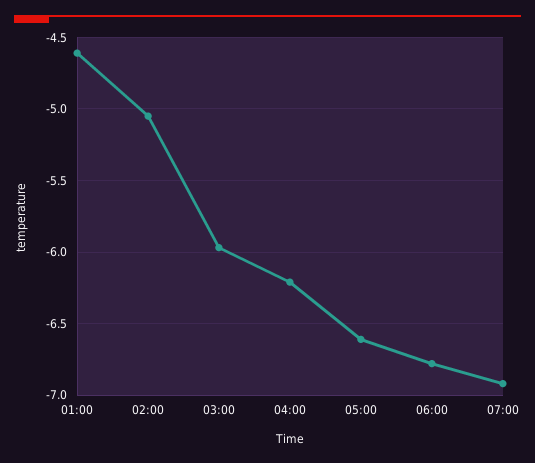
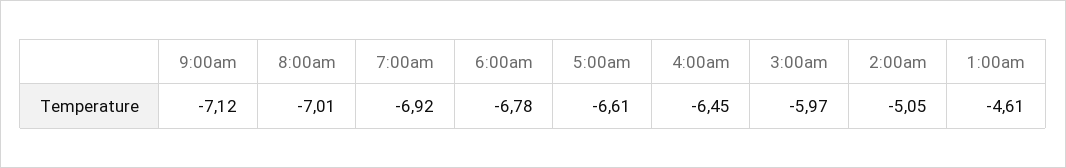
04:00: -6.2 -> -6.45
9:00am: none -> -7.12
8:00am: none -> -7.01

